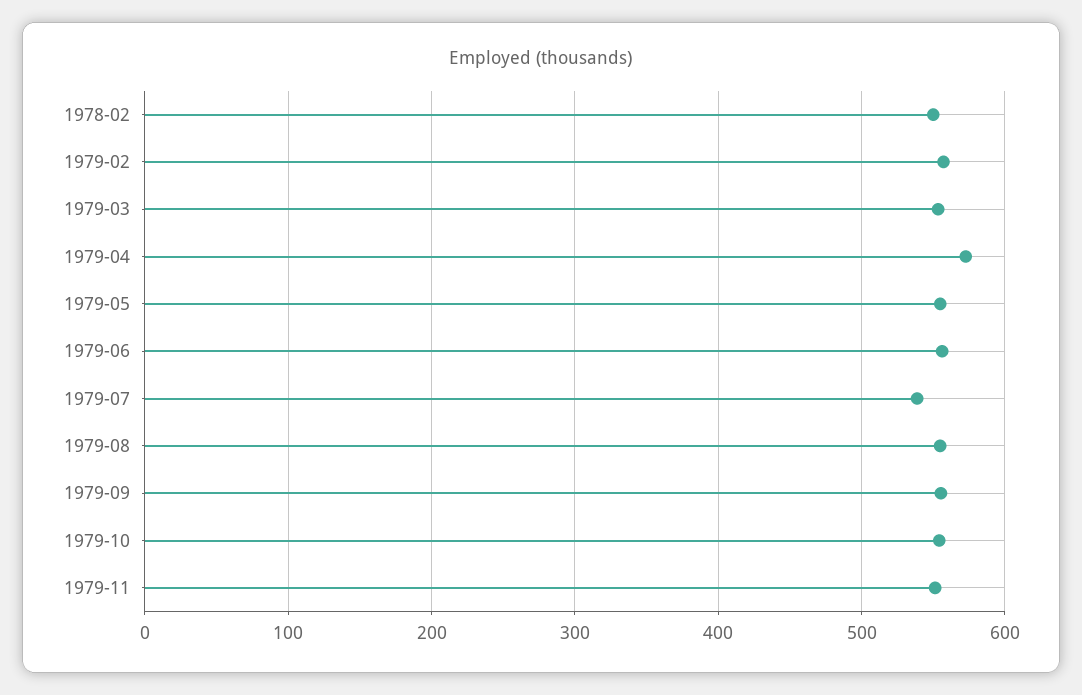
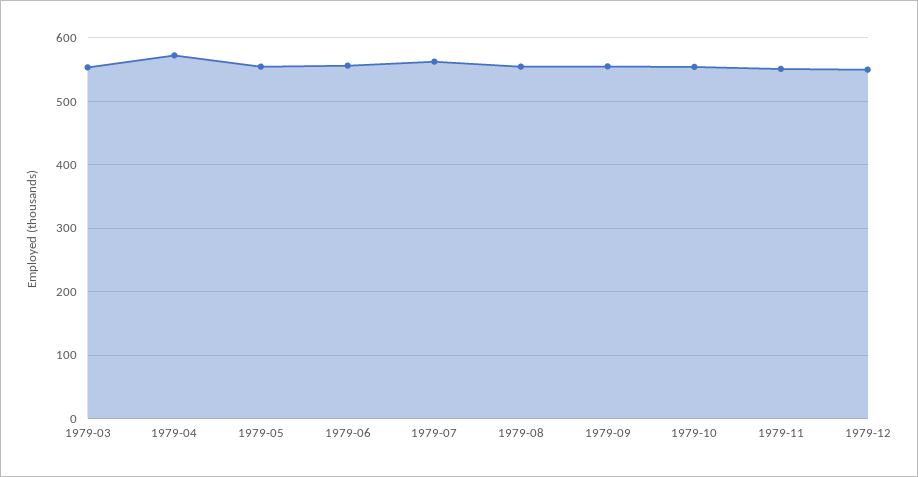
1978-02: 550 -> none
1979-02: 560 -> none
1979-07: 540 -> 560
1979-12: none -> 550

